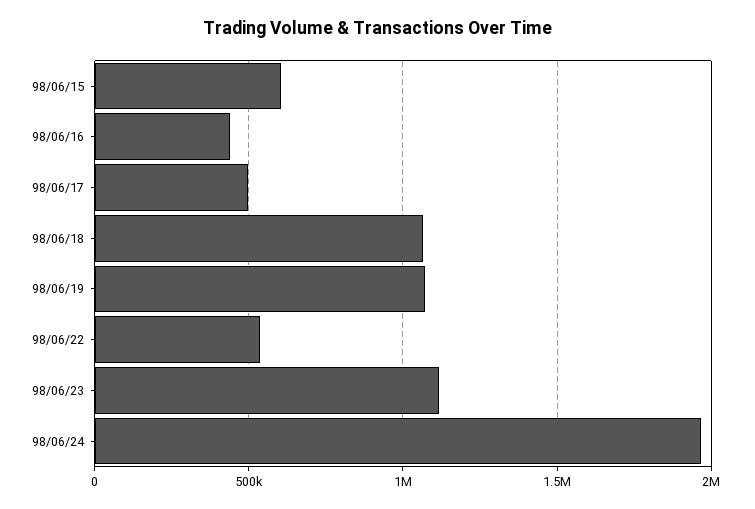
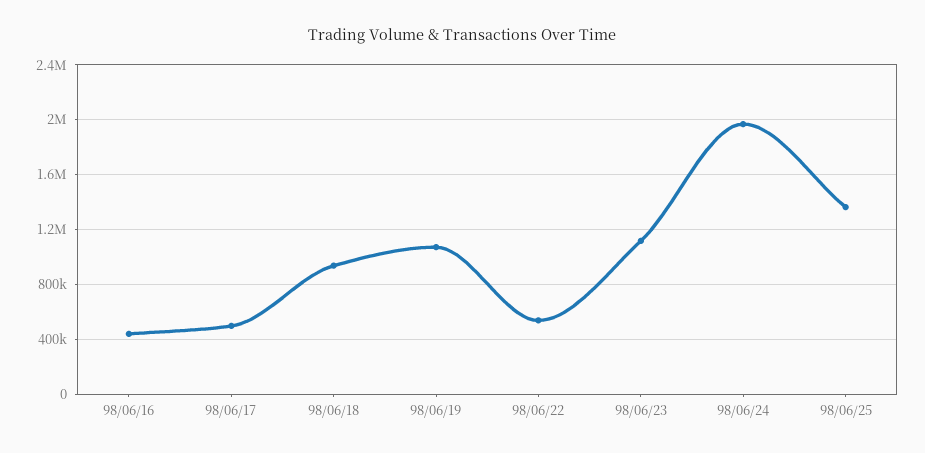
98/06/15: 600000 -> none
98/06/18: 1050000 -> 950000
98/06/25: none -> 1350000

